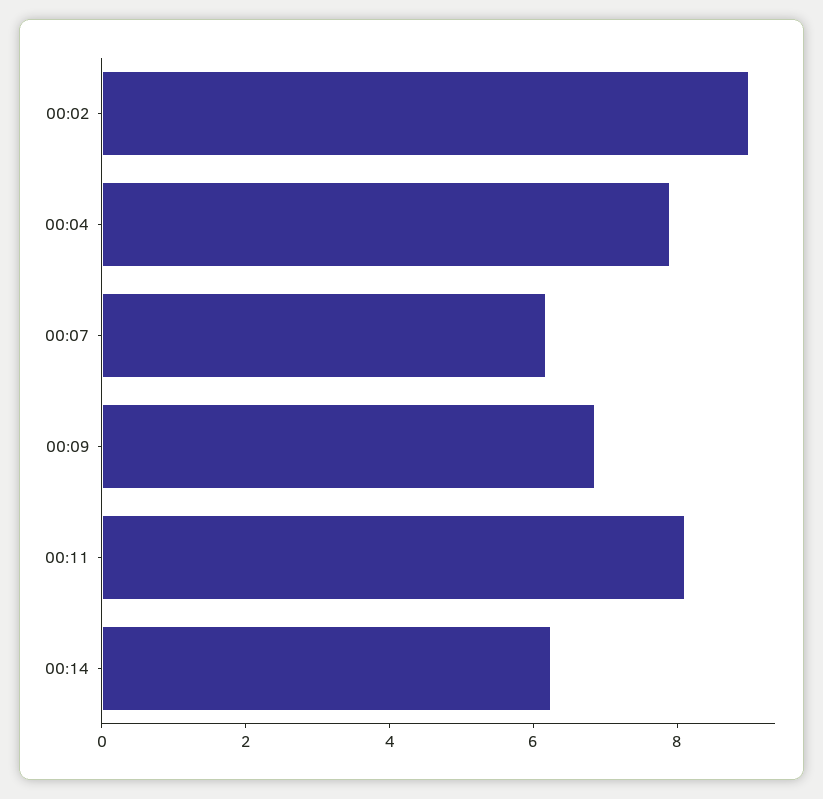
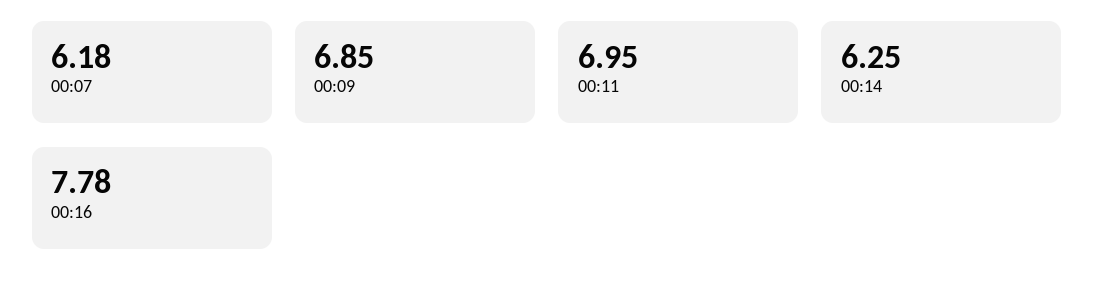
00:02: 9 -> none
00:04: 8 -> none
00:11: 8 -> 6.95
00:16: none -> 7.78

